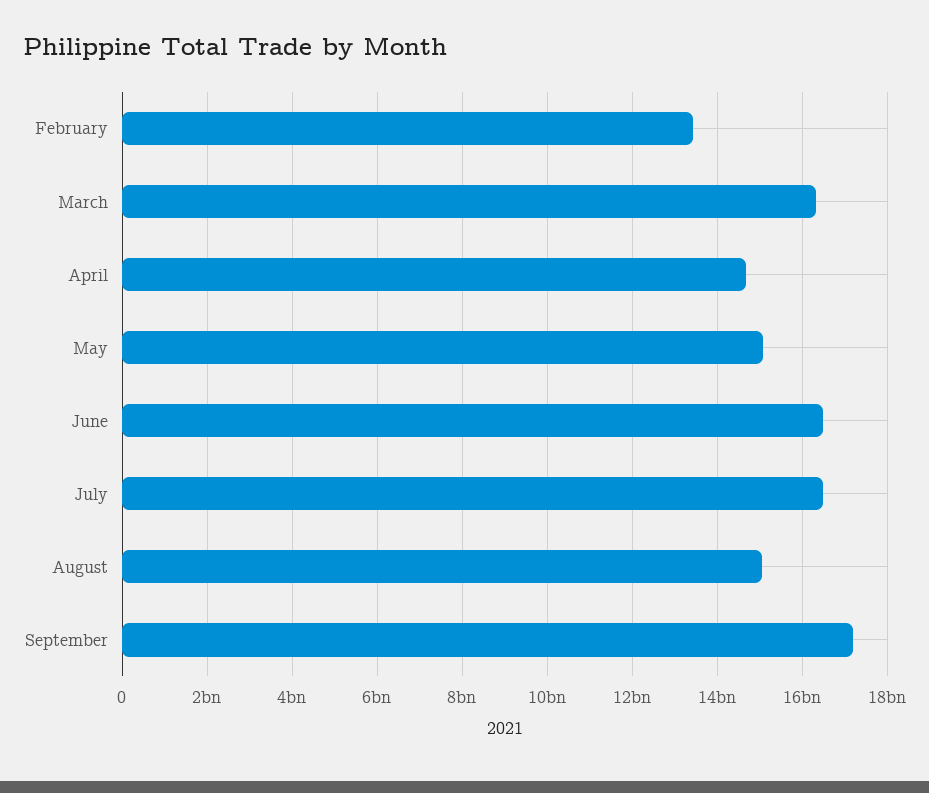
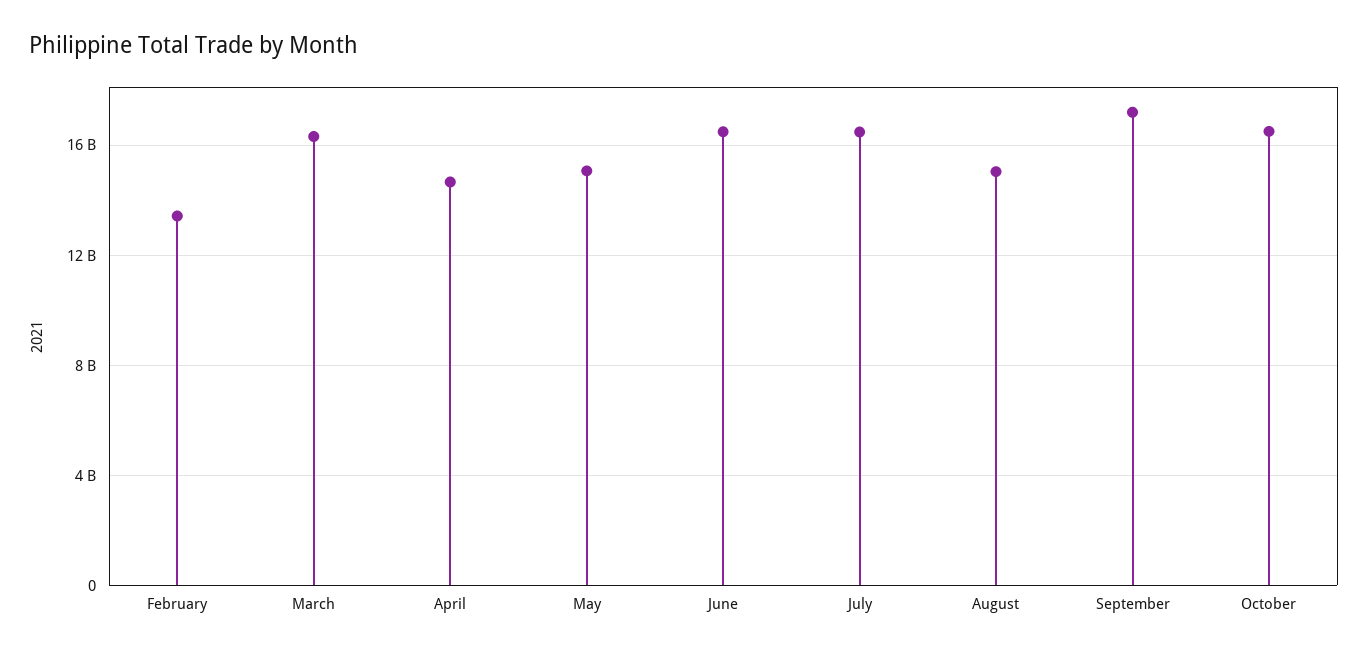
October: none -> 16500000000

